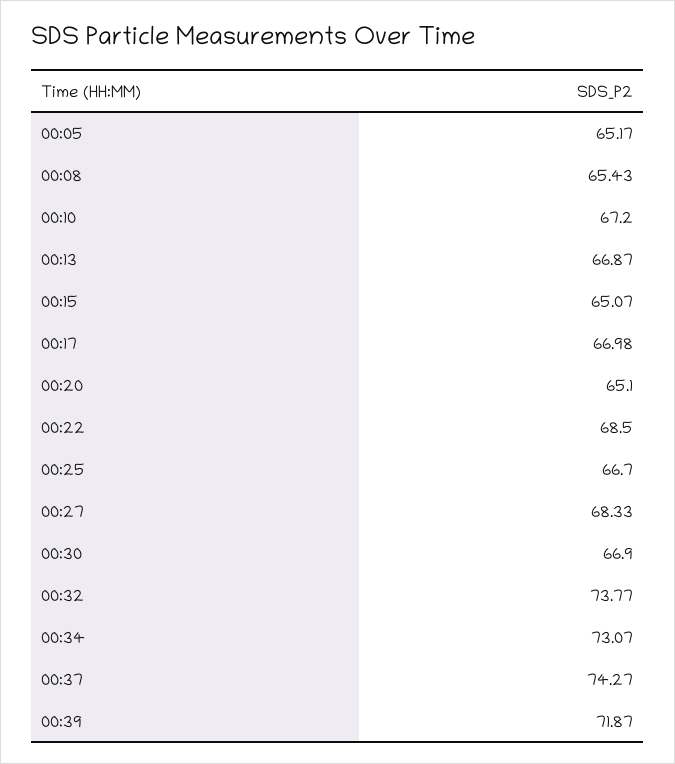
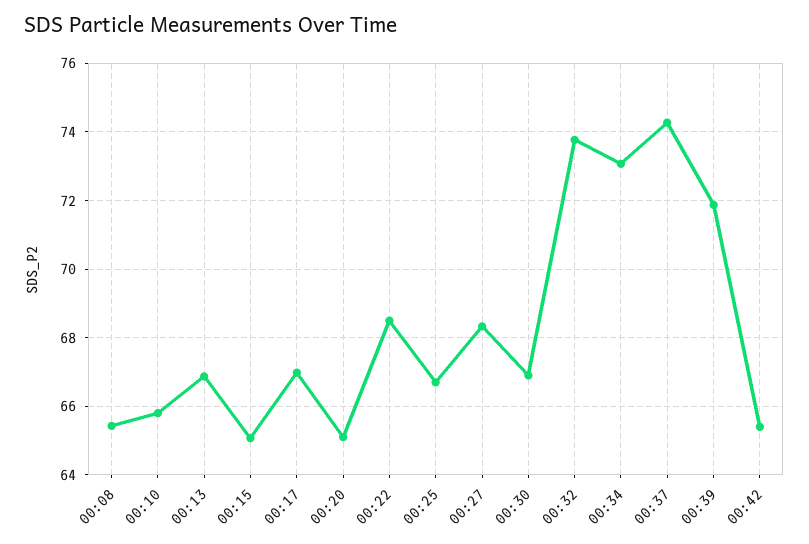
00:05: 65.17 -> none
00:10: 67.2 -> 65.8
00:42: none -> 65.4

